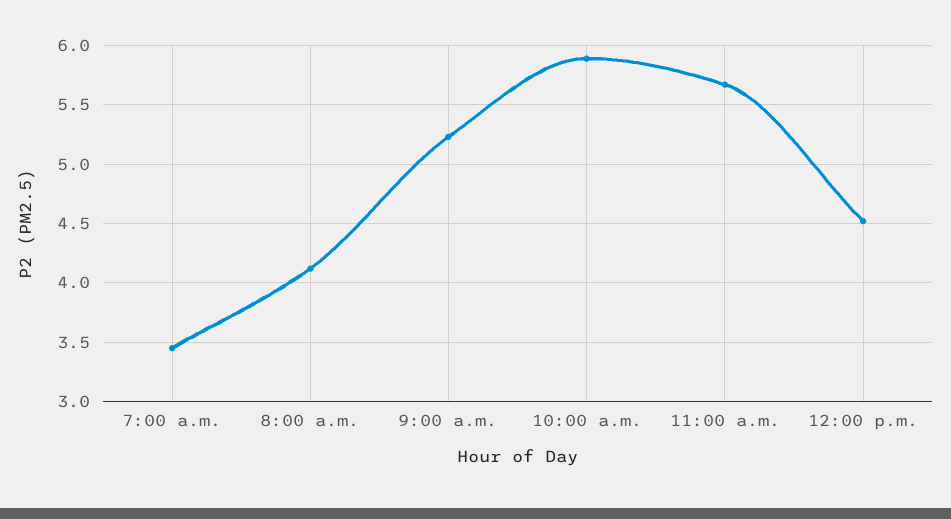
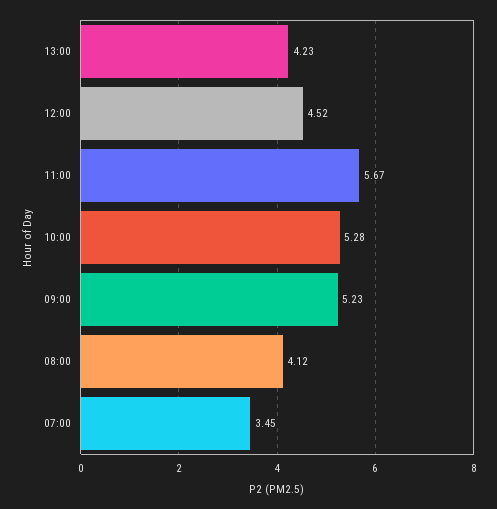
10:00 a.m.: 5.9 -> 5.28
13:00: none -> 4.23

